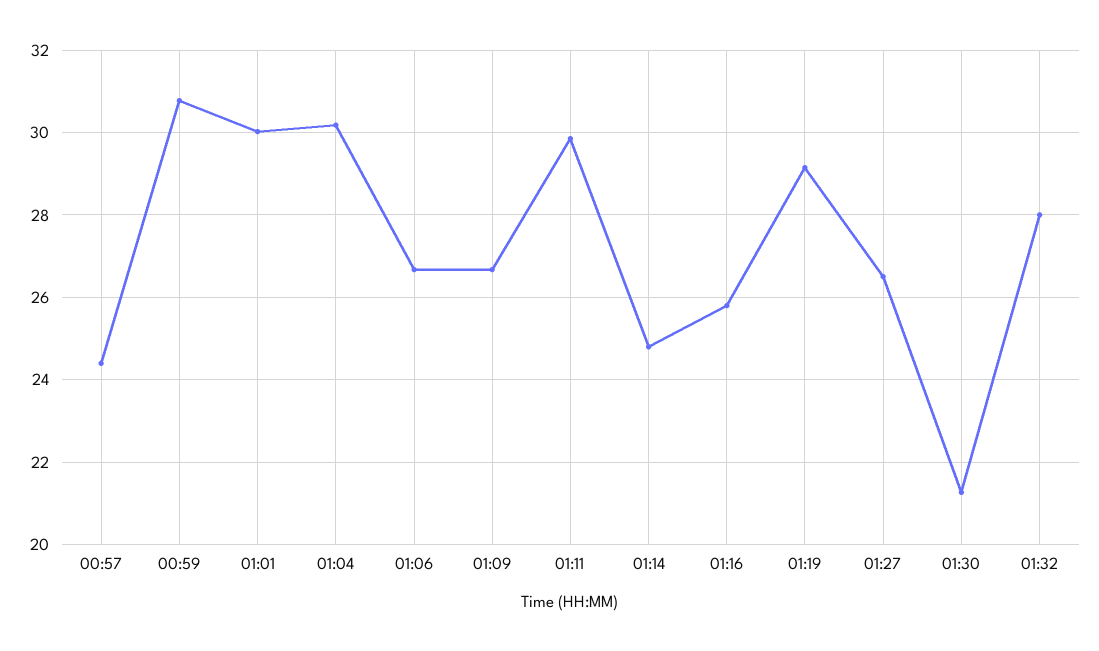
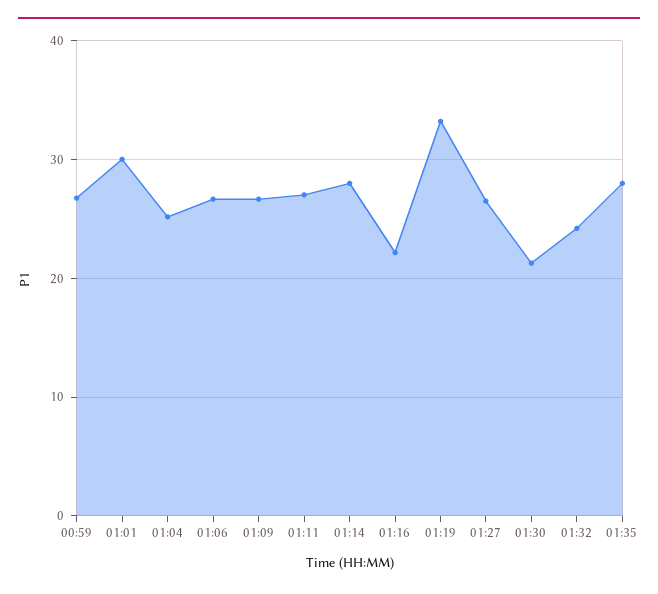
00:57: 24.4 -> none
00:59: 30.8 -> 27
01:04: 30.2 -> 25
01:11: 29.8 -> 27
01:14: 24.8 -> 28
01:16: 25.8 -> 22
01:19: 29.2 -> 33
01:32: 28 -> 24
01:35: none -> 28

